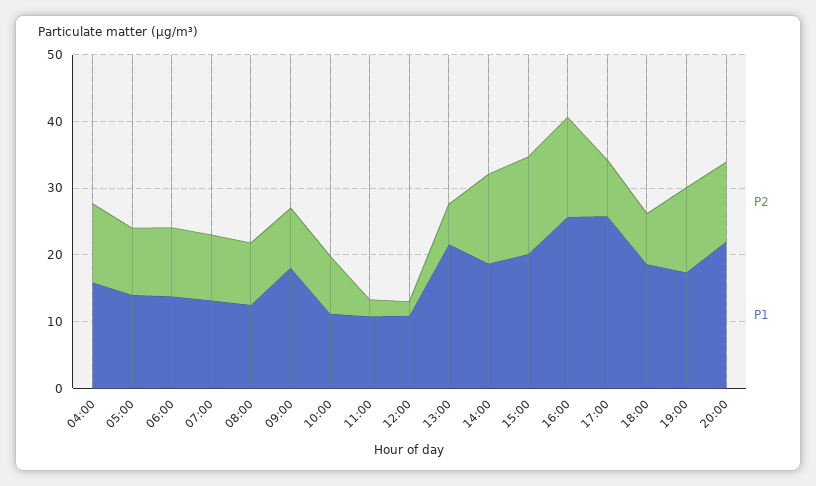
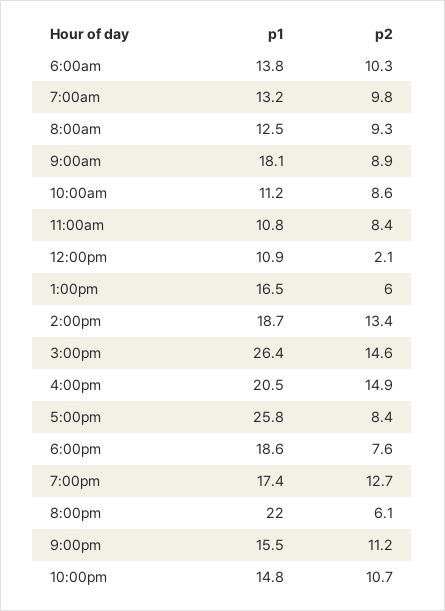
P2, 04:00: 12 -> none
P1, 04:00: 16 -> none
P2, 05:00: 10 -> none
P1, 05:00: 14 -> none
P2, 11:00: 2 -> 8.4
P1, 13:00: 22 -> 16.5
P1, 15:00: 20 -> 26.4
P1, 16:00: 26 -> 20.5
P2, 20:00: 12 -> 6.1
P1, 9:00pm: none -> 15.5
P2, 9:00pm: none -> 11.2
P1, 10:00pm: none -> 14.8
P2, 10:00pm: none -> 10.7

